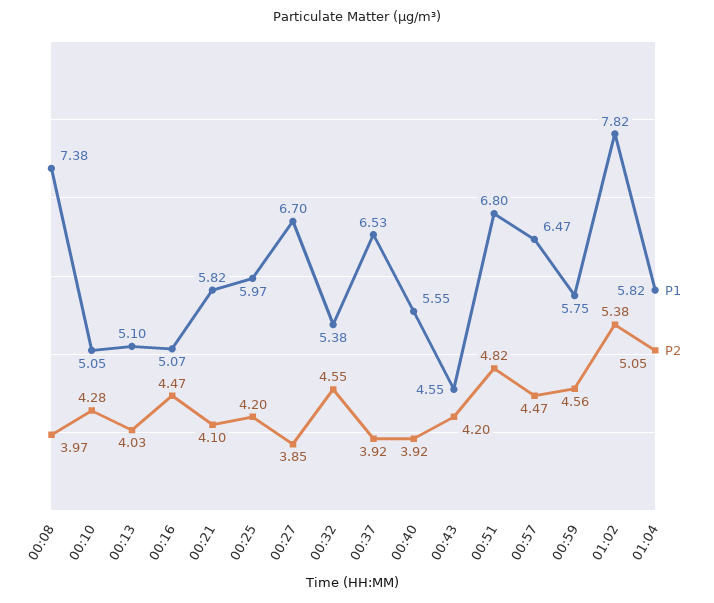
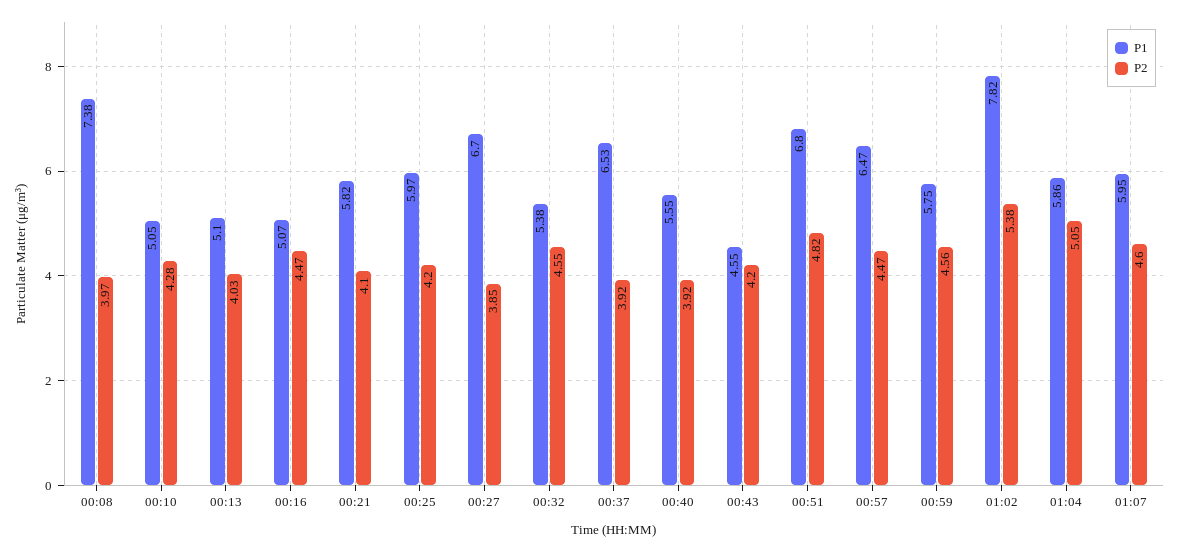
P1, 01:04: 5.82 -> 5.86
P1, 01:07: none -> 5.95
P2, 01:07: none -> 4.6

